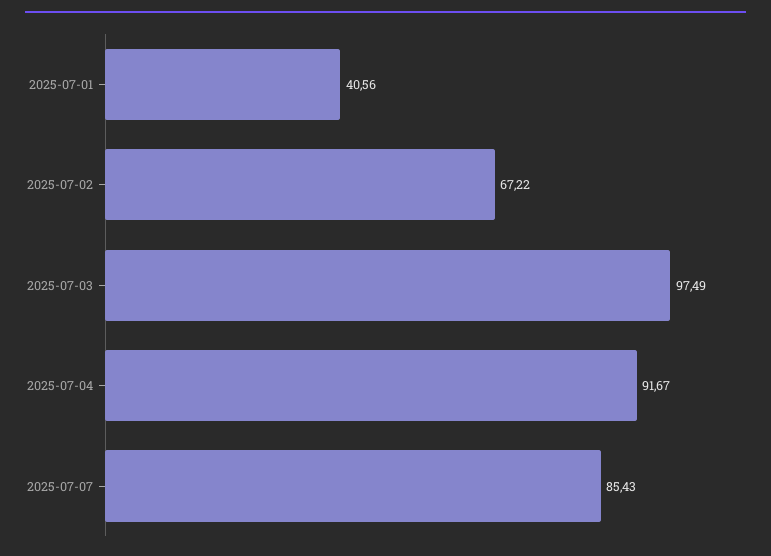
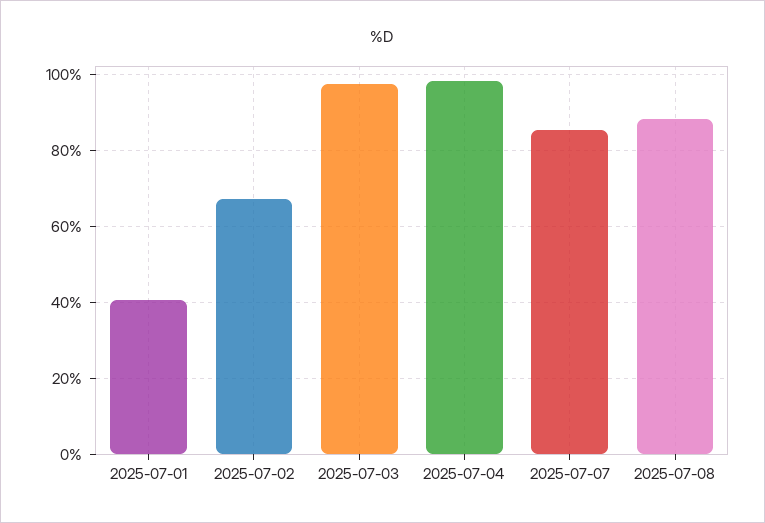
2025-07-04: 91.67 -> 98
2025-07-08: none -> 88

